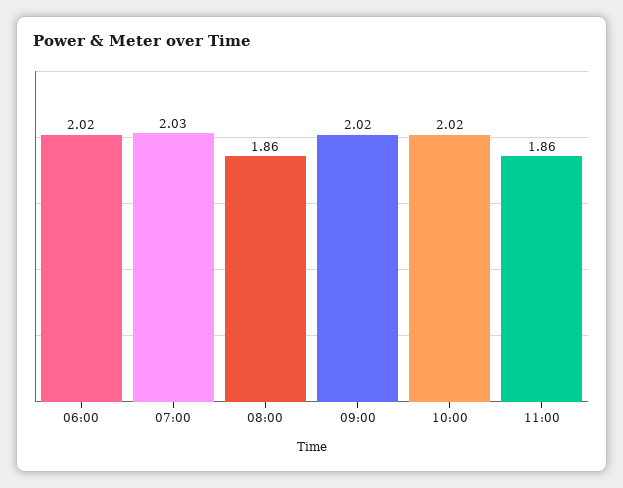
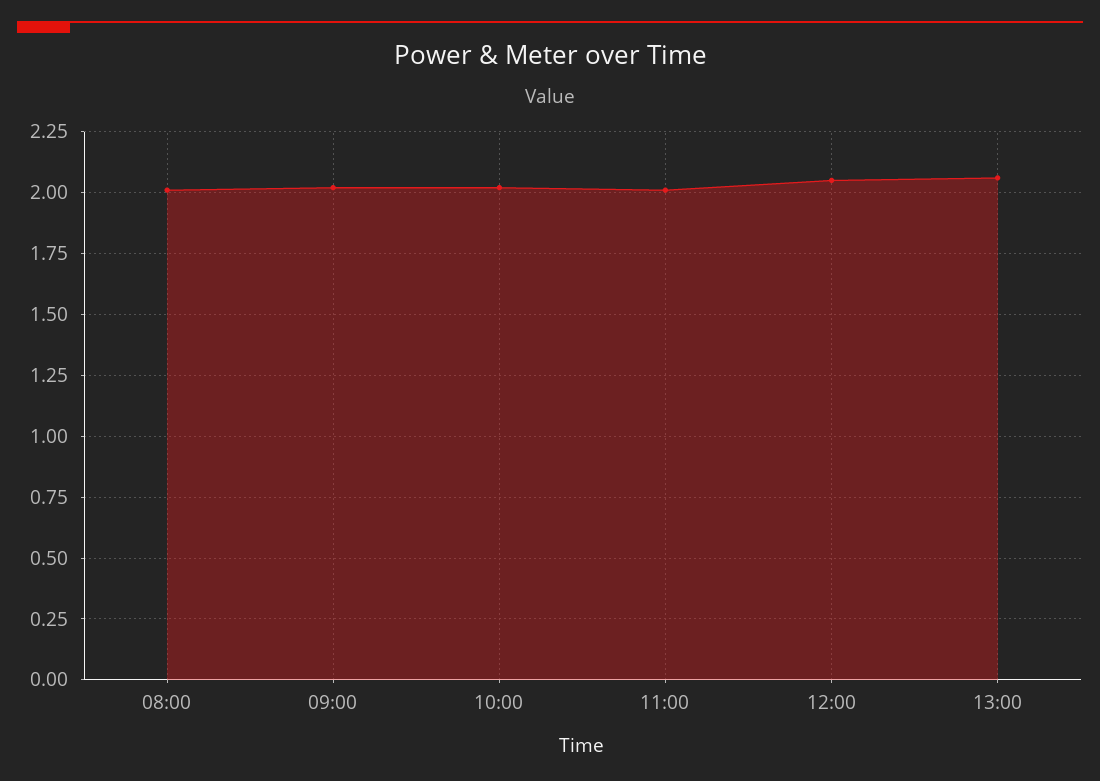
06:00: 2.02 -> none
07:00: 2.03 -> none
08:00: 1.86 -> 2
11:00: 1.86 -> 2
12:00: none -> 2.05
13:00: none -> 2.05

